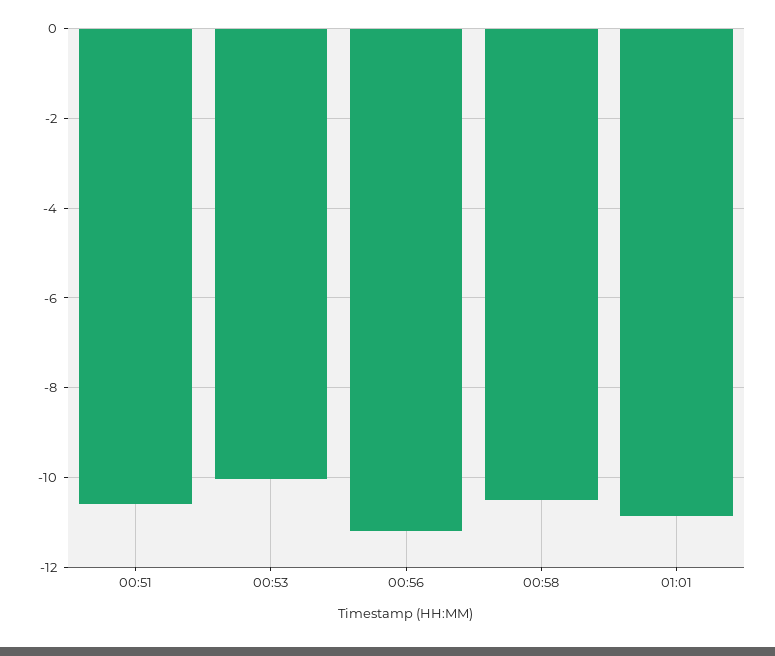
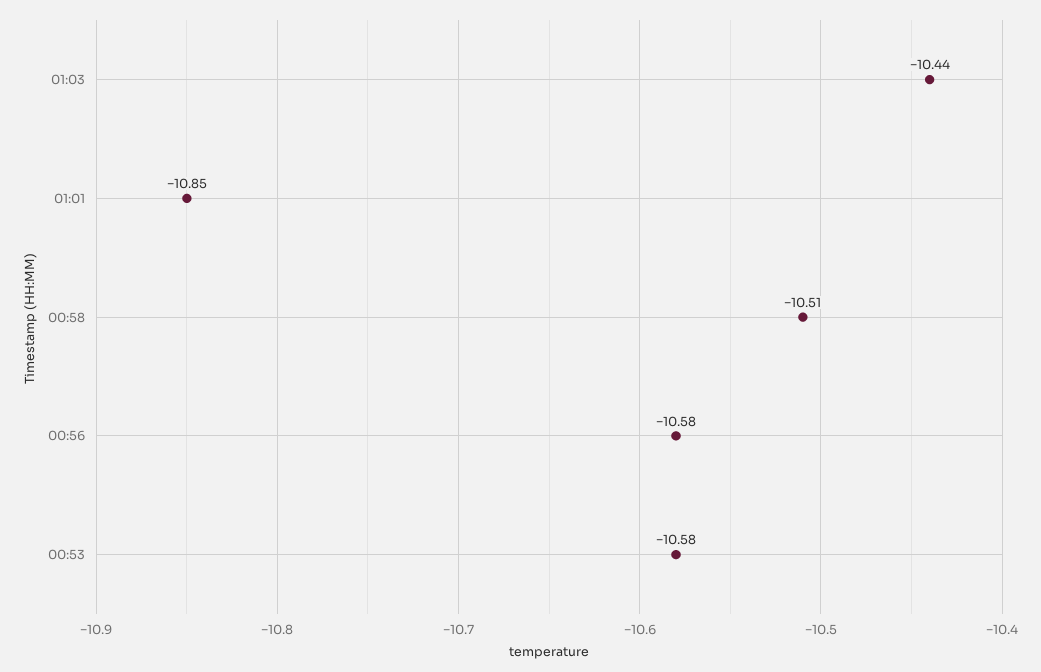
00:51: -10.6 -> none
00:53: -10 -> -10.58
00:56: -11.2 -> -10.58
01:03: none -> -10.44

